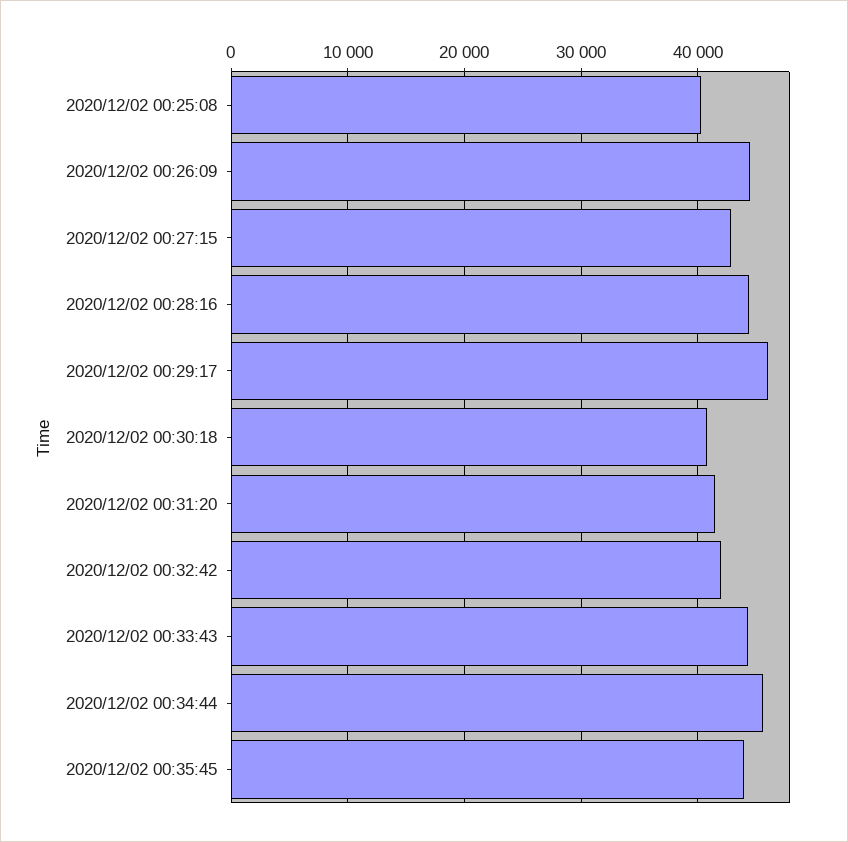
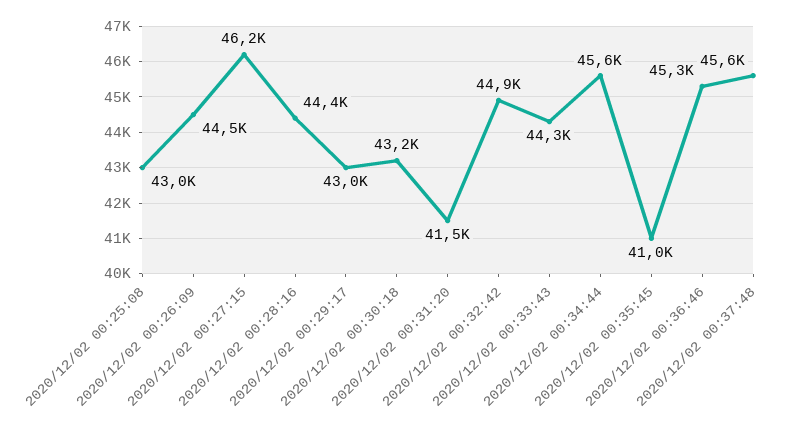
2020/12/02 00:25:08: 40000 -> 43000
2020/12/02 00:27:15: 43000 -> 46200
2020/12/02 00:29:17: 46000 -> 43000
2020/12/02 00:30:18: 41000 -> 43200
2020/12/02 00:32:42: 42000 -> 44900
2020/12/02 00:35:45: 44000 -> 41000
2020/12/02 00:36:46: none -> 45300
2020/12/02 00:37:48: none -> 45600

